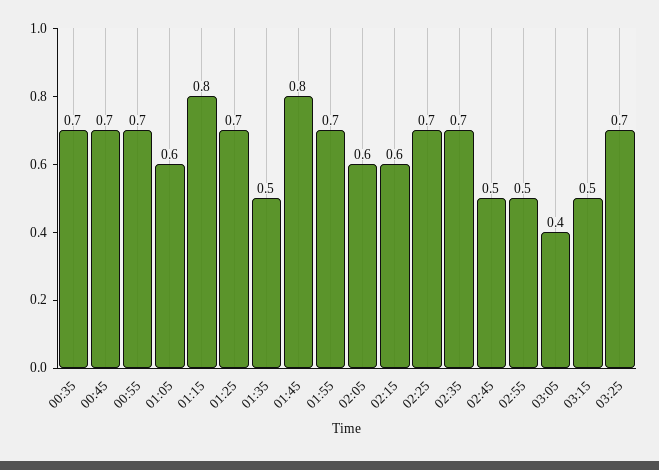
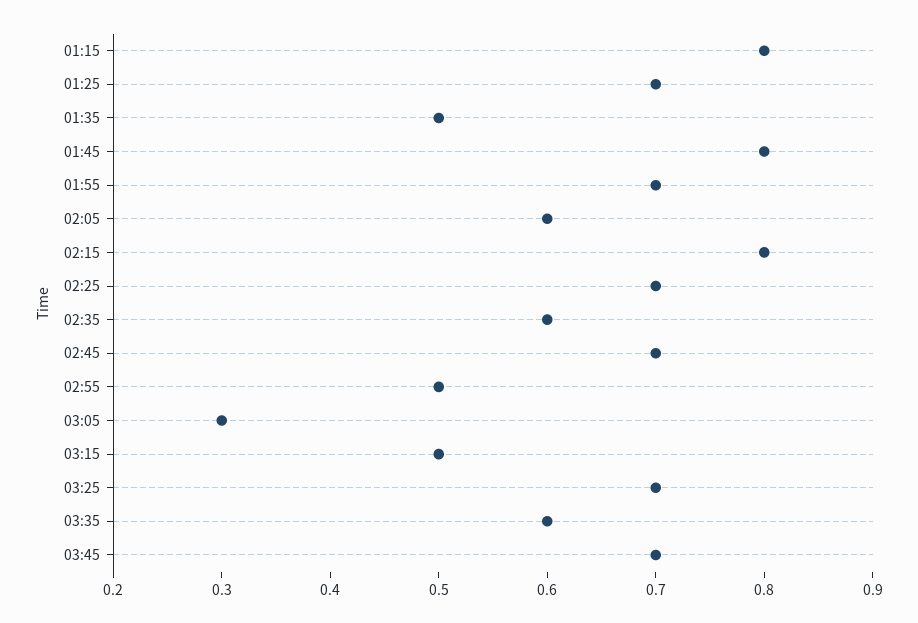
00:35: 0.7 -> none
00:45: 0.7 -> none
00:55: 0.7 -> none
01:05: 0.6 -> none
02:15: 0.6 -> 0.8
02:35: 0.7 -> 0.6
02:45: 0.5 -> 0.7
03:05: 0.4 -> 0.3
03:35: none -> 0.6
03:45: none -> 0.7

